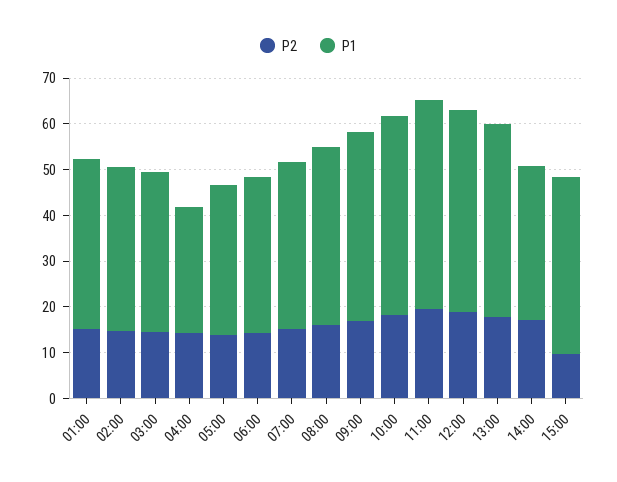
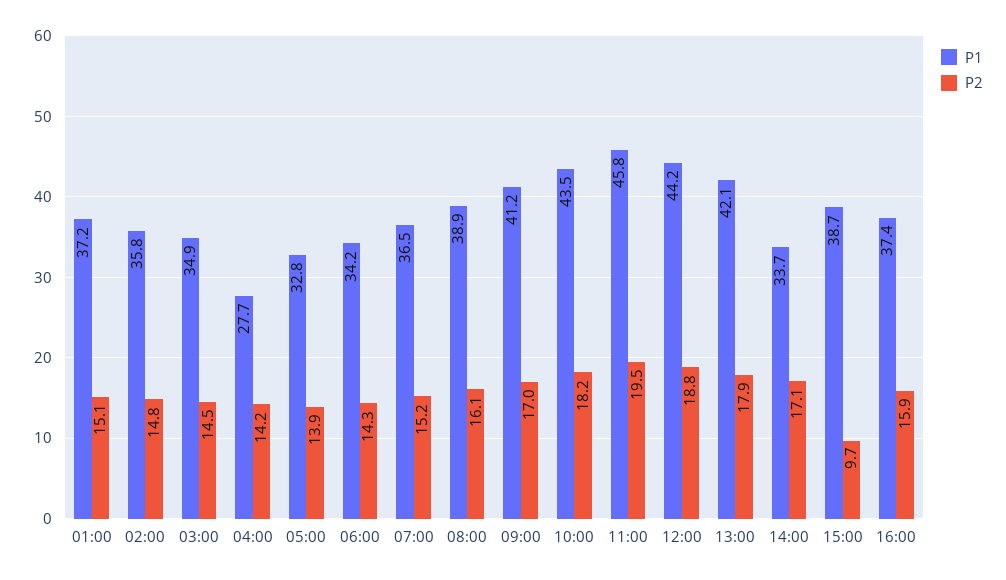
P1, 16:00: none -> 37.4
P2, 16:00: none -> 15.9

